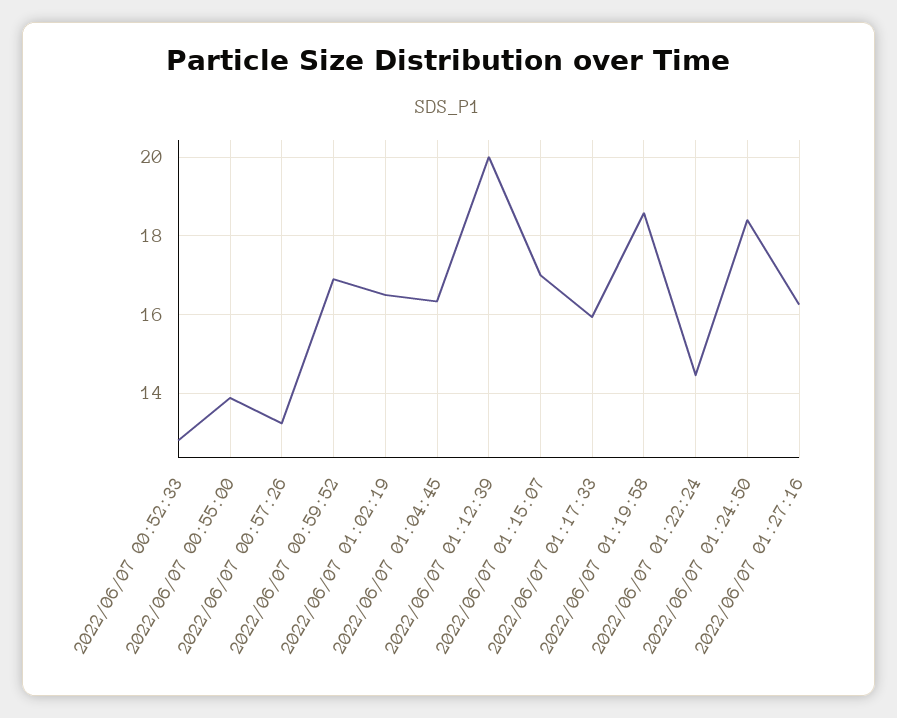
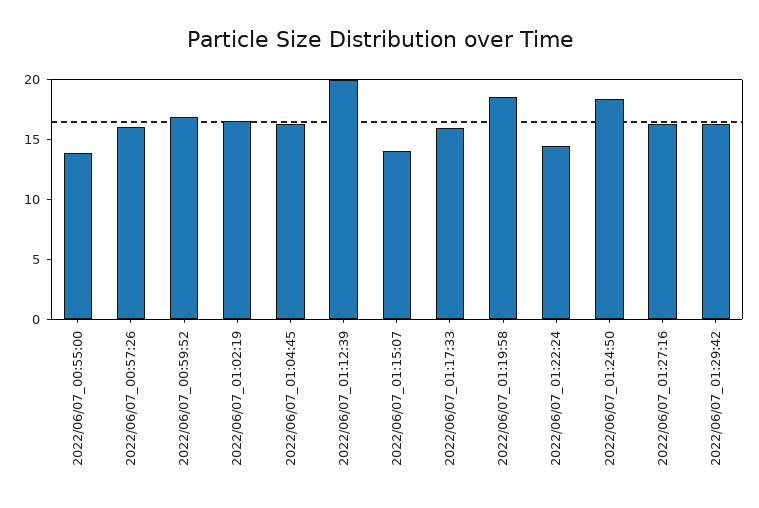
2022/06/07 00:52:33: 12.8 -> none
2022/06/07 00:57:26: 13.2 -> 16
2022/06/07 01:15:07: 17 -> 14
2022/06/07_01:29:42: none -> 16

